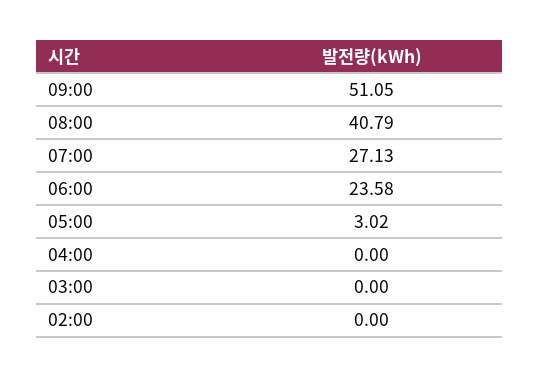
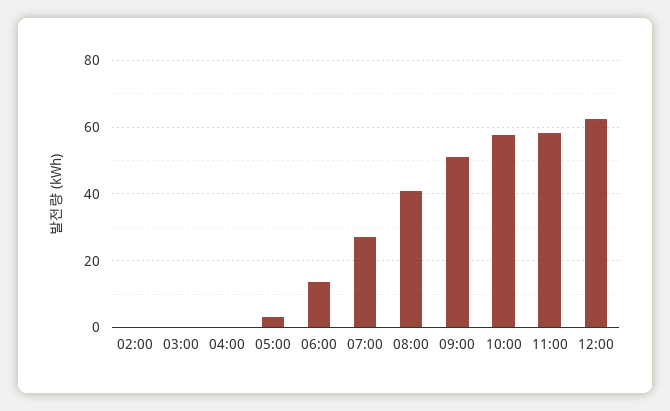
06:00: 23.58 -> 14
10:00: none -> 58
11:00: none -> 58
12:00: none -> 62

